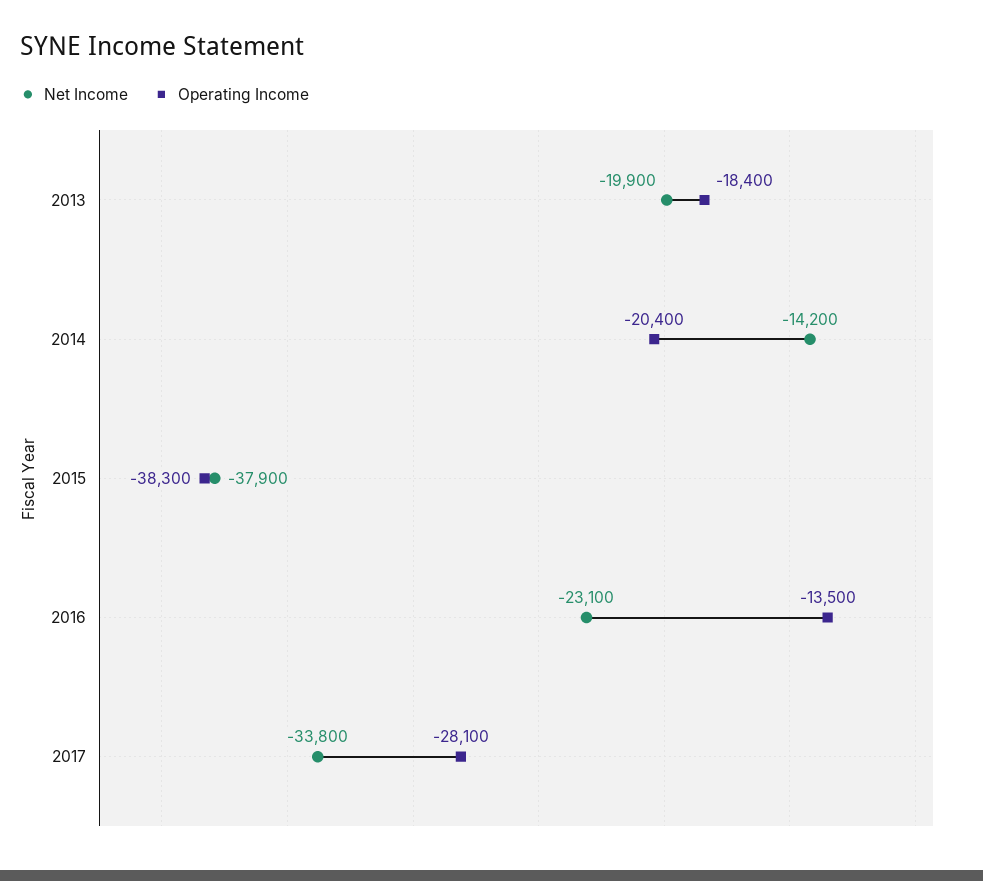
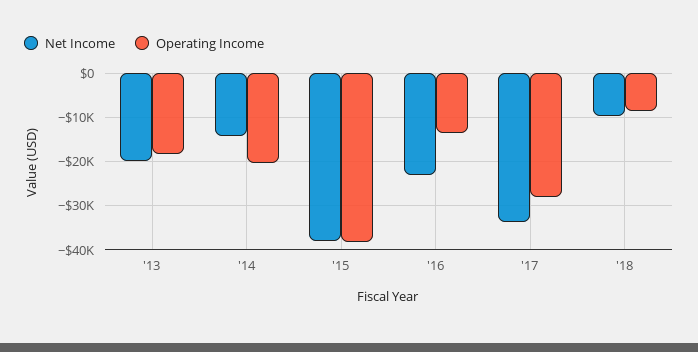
Net Income, '18: none -> -10000
Operating Income, '18: none -> -8000

